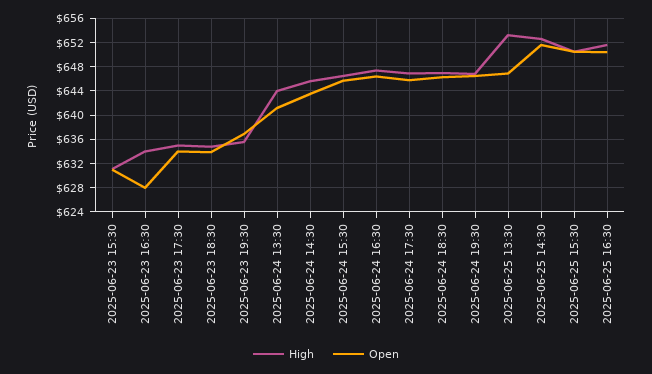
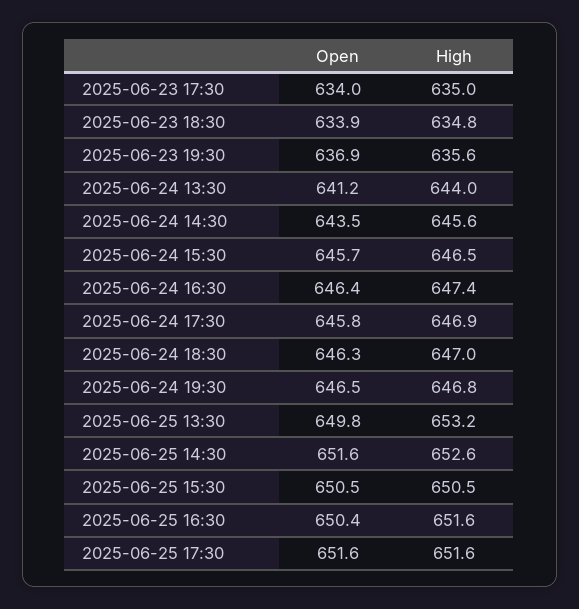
High, 2025-06-23 15:30: 631 -> none
Open, 2025-06-23 15:30: 631 -> none
High, 2025-06-23 16:30: 634 -> none
Open, 2025-06-23 16:30: 628 -> none
Open, 2025-06-25 13:30: 647 -> 649.8
Open, 2025-06-25 17:30: none -> 651.6
High, 2025-06-25 17:30: none -> 651.6

